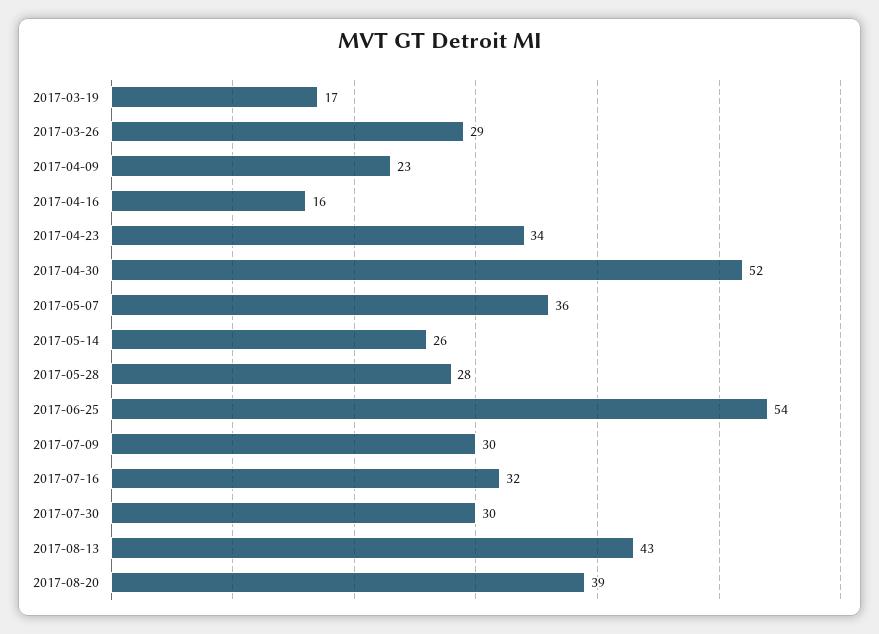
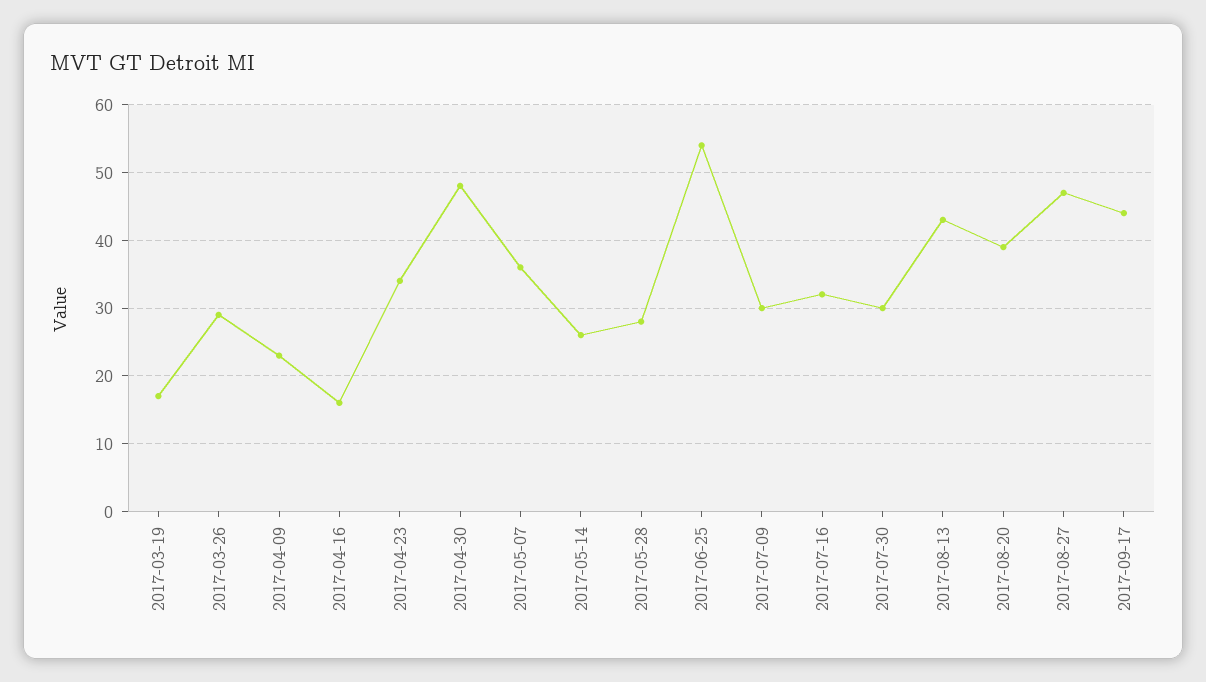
2017-04-30: 52 -> 48
2017-08-27: none -> 47
2017-09-17: none -> 44

